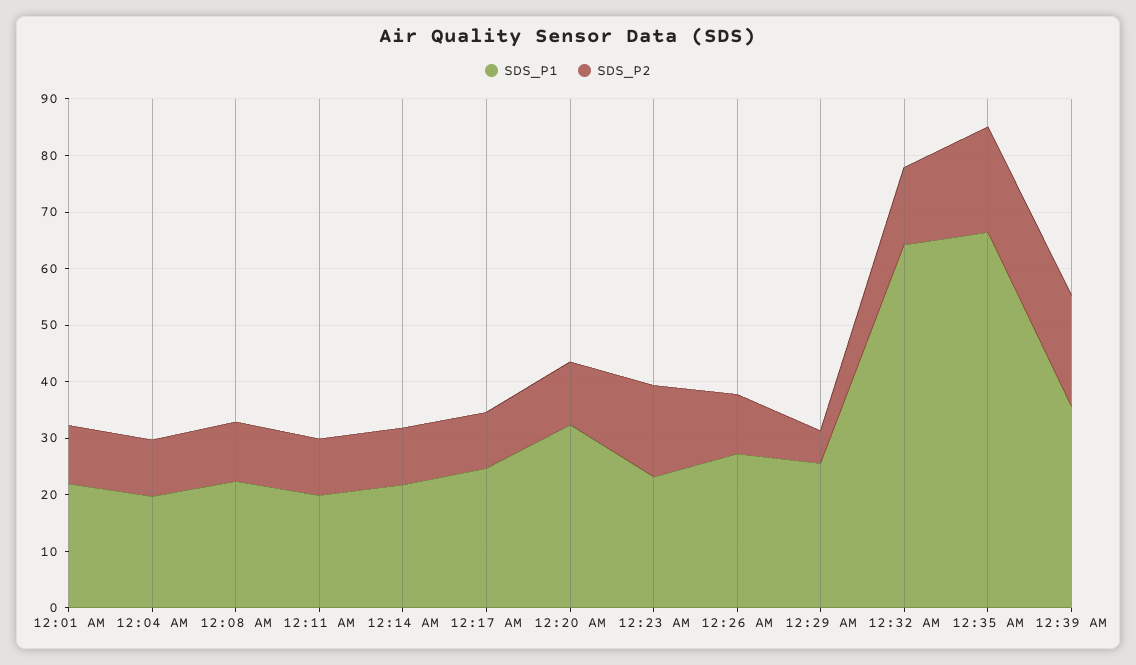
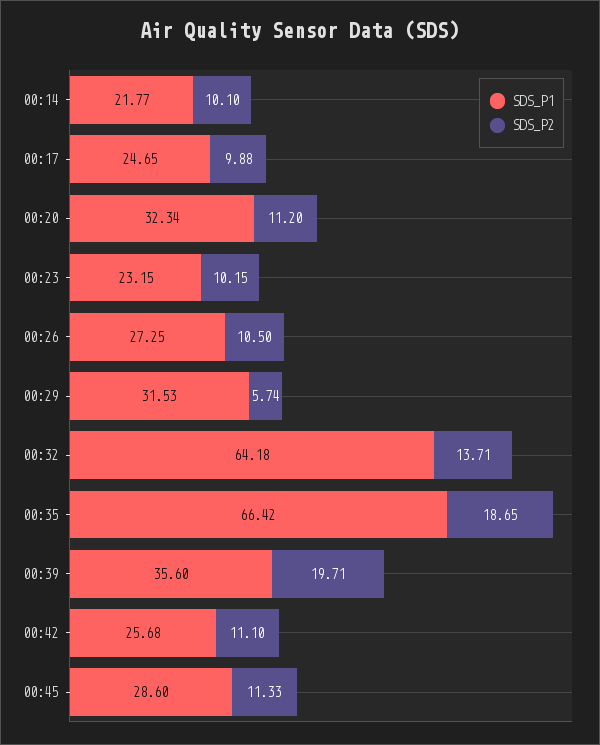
SDS_P1, 12:01 AM: 22 -> none
SDS_P2, 12:01 AM: 10 -> none
SDS_P1, 12:04 AM: 20 -> none
SDS_P2, 12:04 AM: 10 -> none
SDS_P1, 12:08 AM: 22 -> none
SDS_P2, 12:08 AM: 10 -> none
SDS_P1, 12:11 AM: 20 -> none
SDS_P2, 12:11 AM: 10 -> none
SDS_P2, 12:23 AM: 16 -> 10.15
SDS_P1, 12:29 AM: 26 -> 31.53
SDS_P1, 00:42: none -> 25.68
SDS_P2, 00:42: none -> 11.1
SDS_P1, 00:45: none -> 28.6
SDS_P2, 00:45: none -> 11.33

